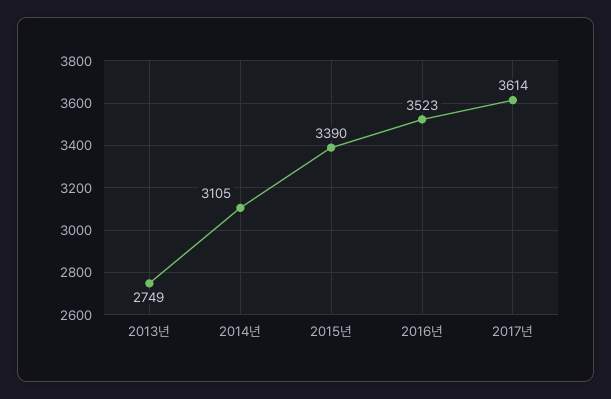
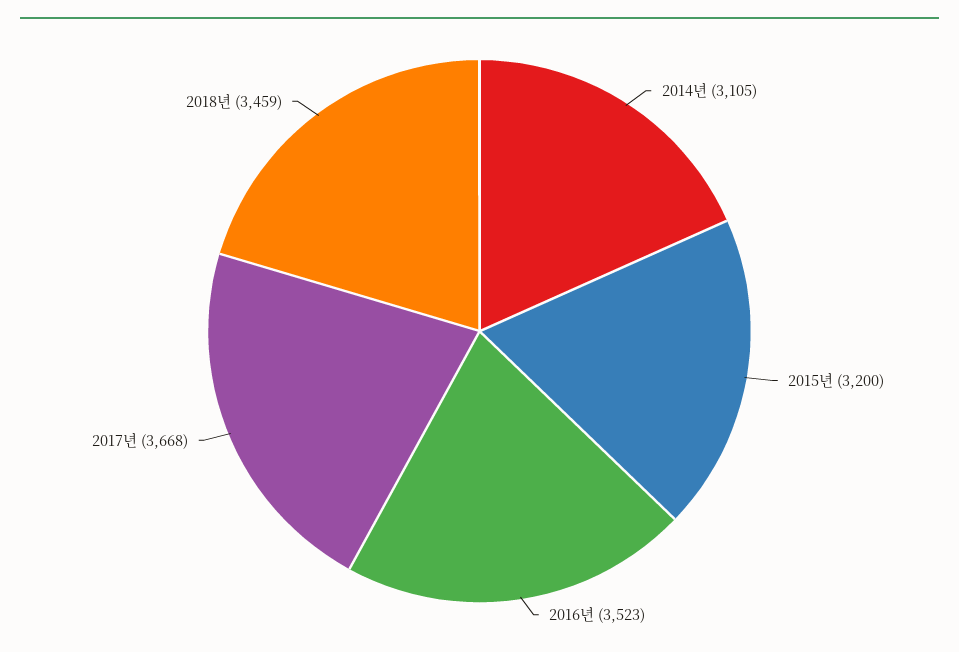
2013년: 2749 -> none
2015년: 3390 -> 3200
2017년: 3614 -> 3668
2018년: none -> 3459

